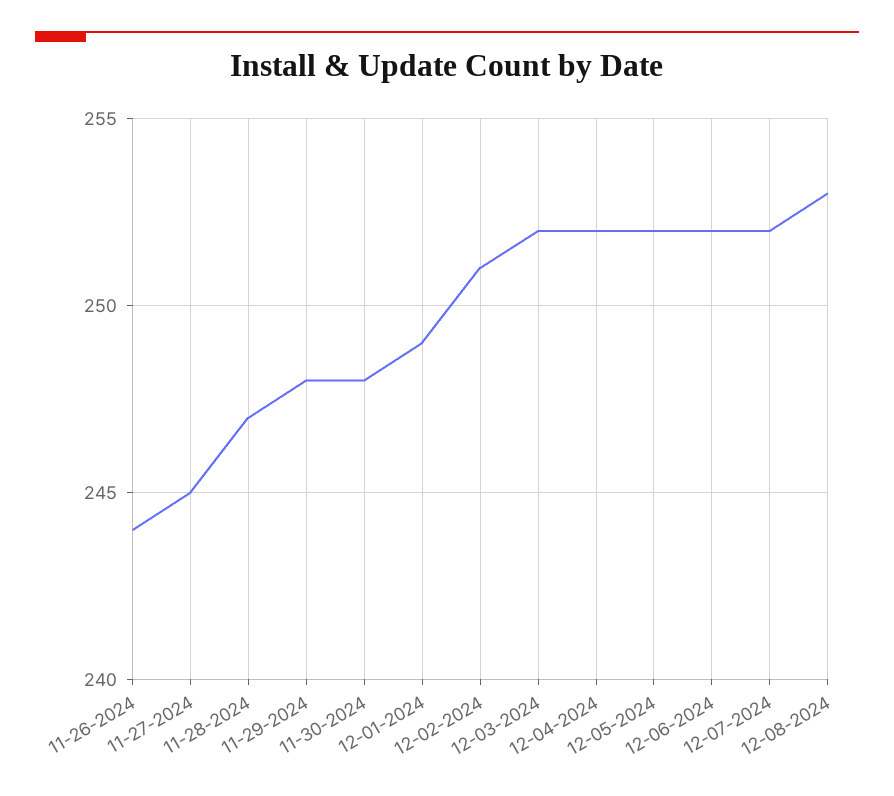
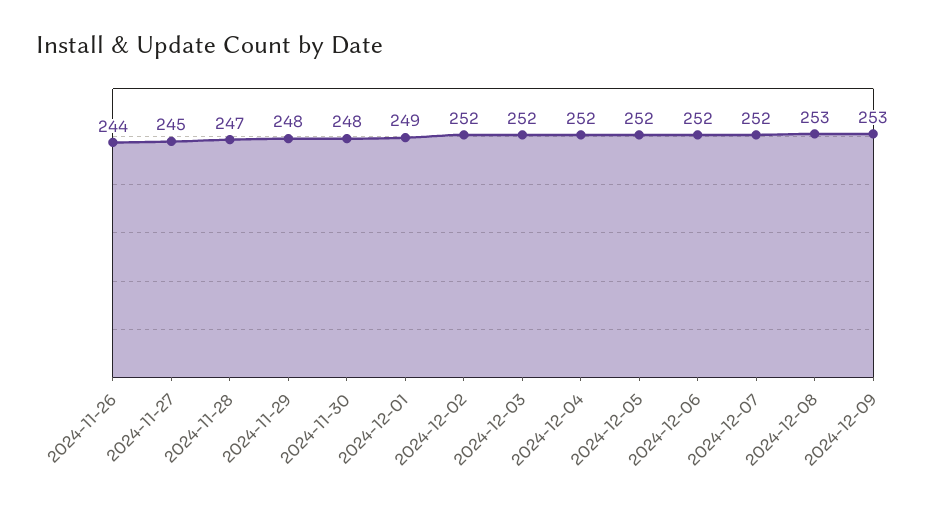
12-02-2024: 251 -> 252
2024-12-09: none -> 253

